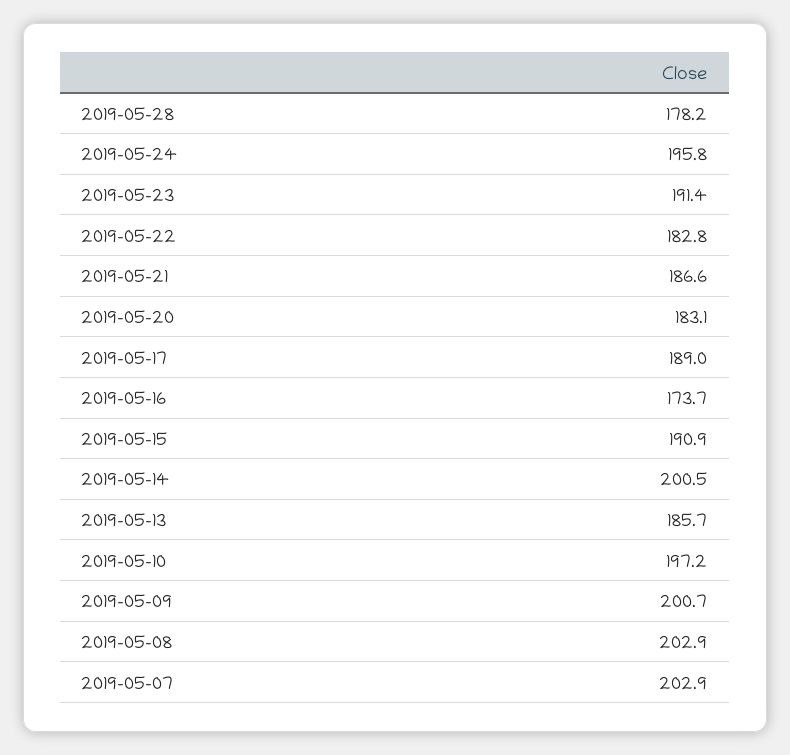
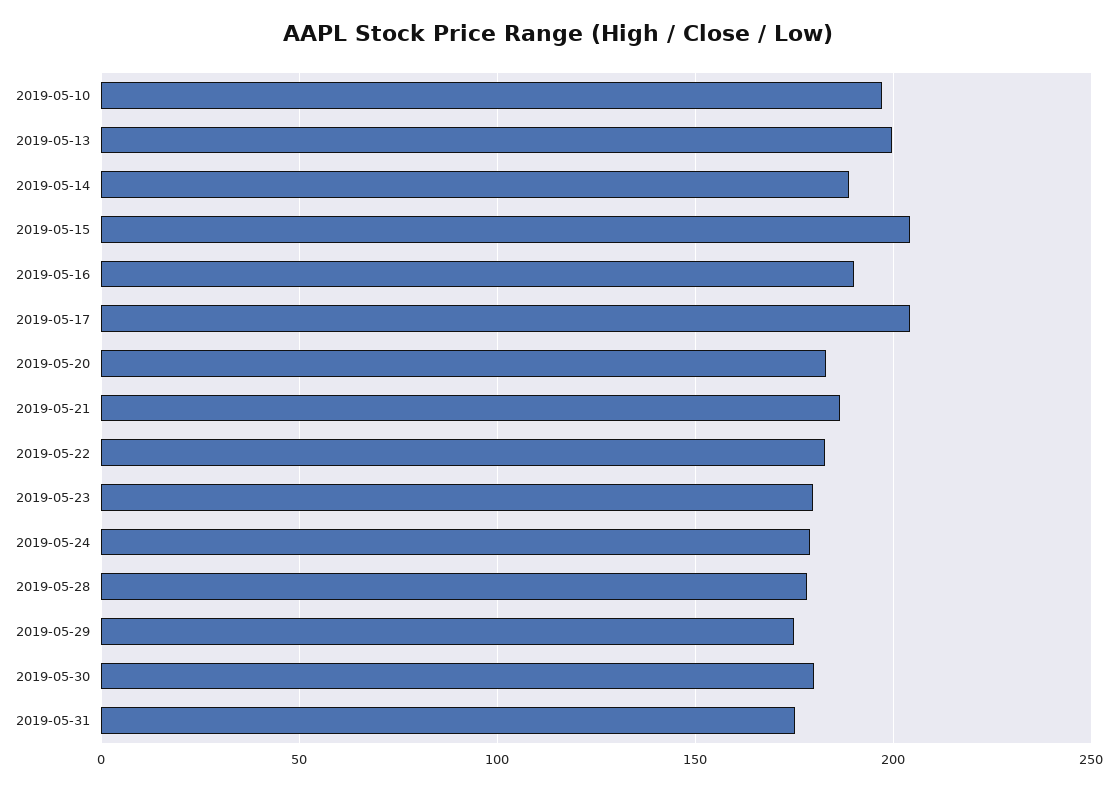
2019-05-24: 195.8 -> 180
2019-05-23: 191.4 -> 180
2019-05-17: 189 -> 205
2019-05-16: 173.7 -> 190
2019-05-15: 190.9 -> 205
2019-05-14: 200.5 -> 190
2019-05-13: 185.7 -> 200
2019-05-09: 200.7 -> none
2019-05-08: 202.9 -> none
2019-05-07: 202.9 -> none
2019-05-29: none -> 175
2019-05-30: none -> 180
2019-05-31: none -> 175

